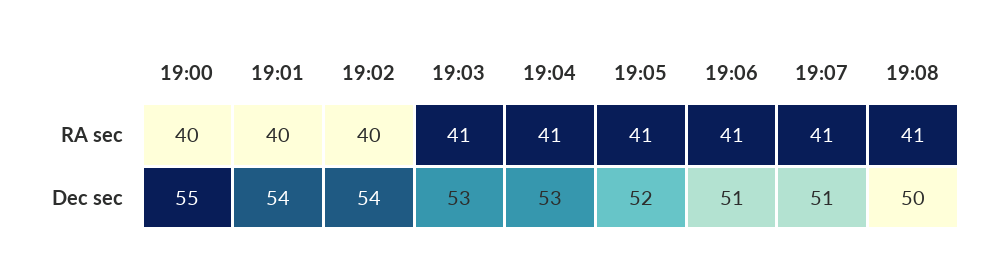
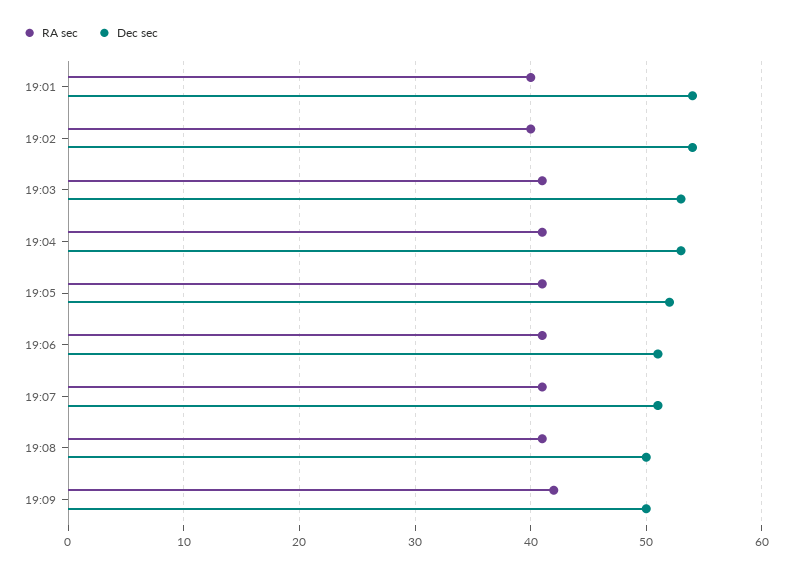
RA sec, 19:00: 40 -> none
Dec sec, 19:00: 55 -> none
RA sec, 19:09: none -> 42
Dec sec, 19:09: none -> 50

